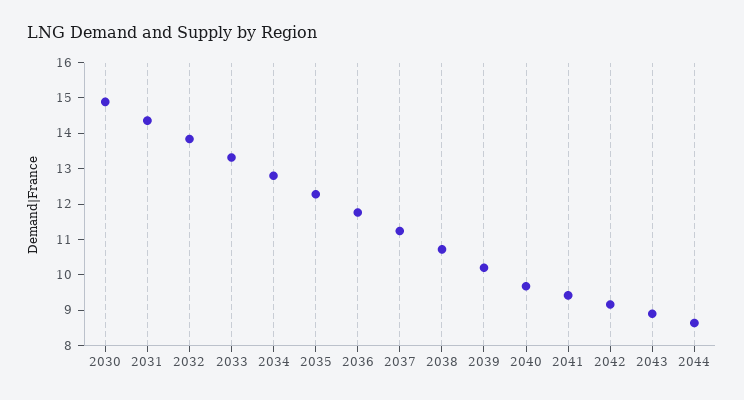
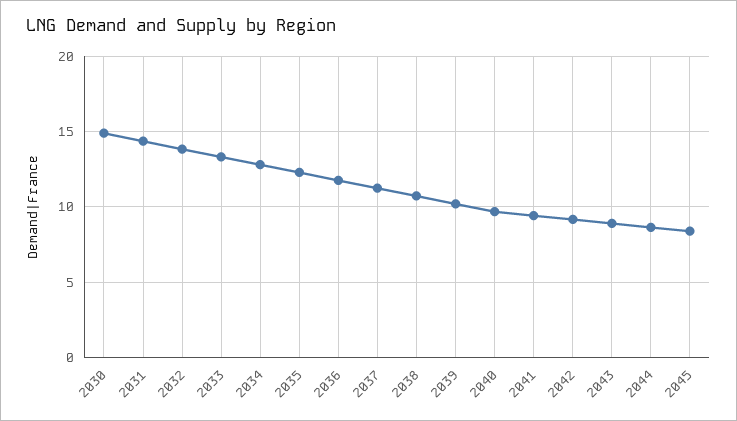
2045: none -> 8.5

